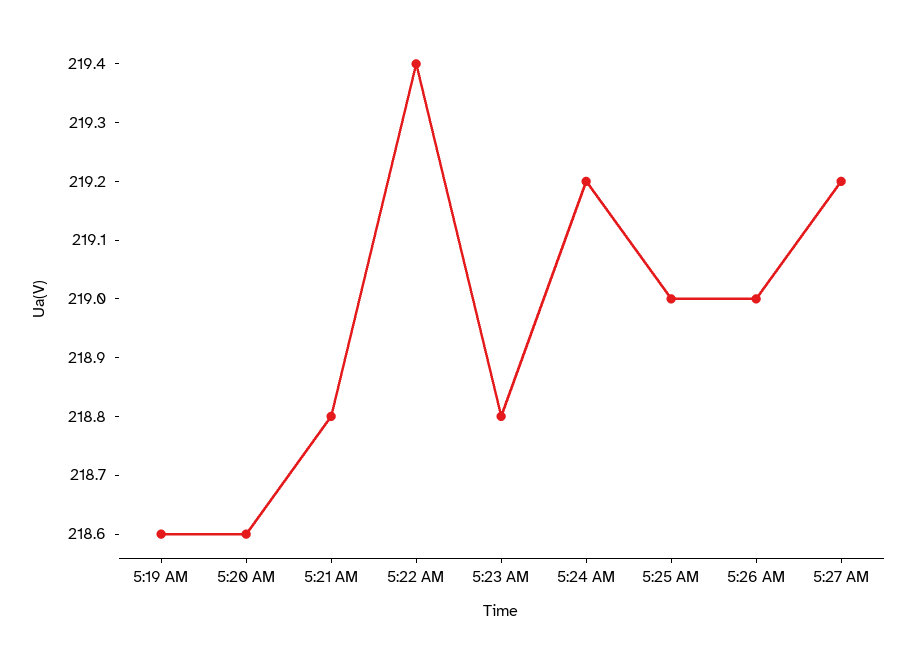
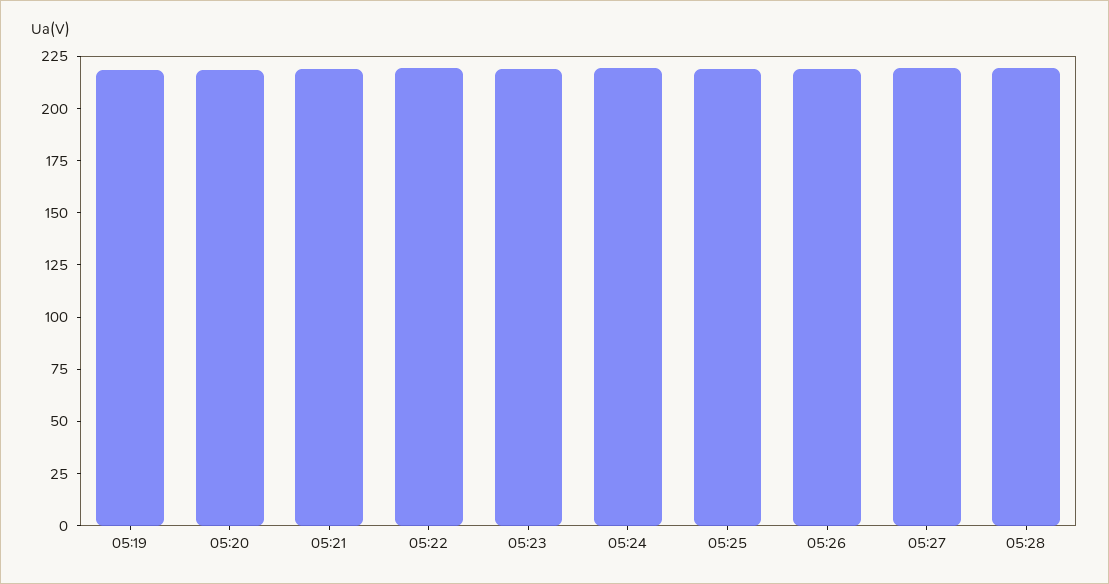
05:28: none -> 220

